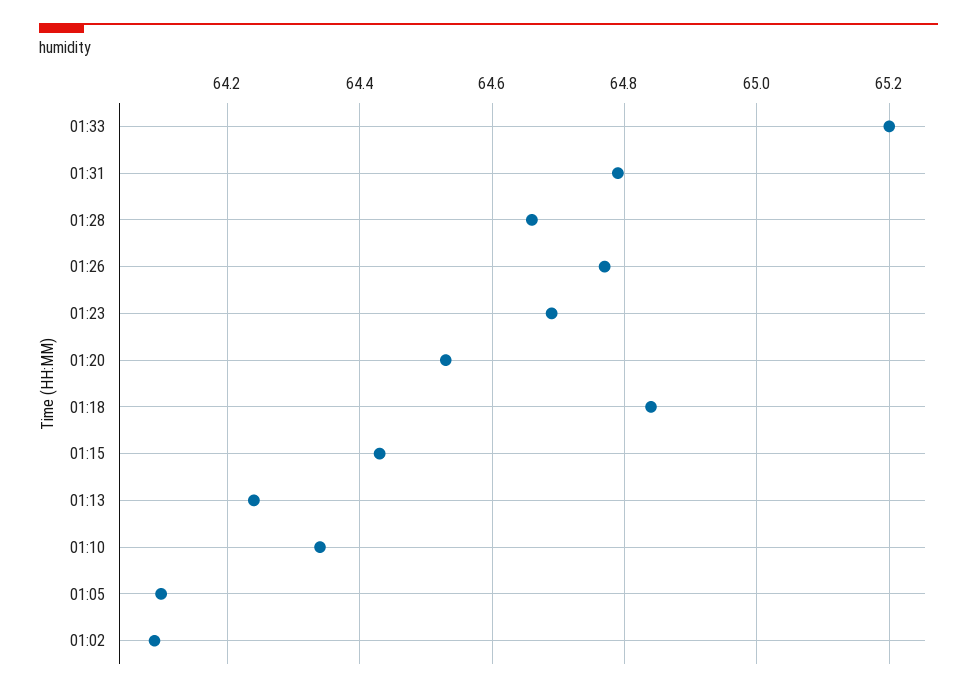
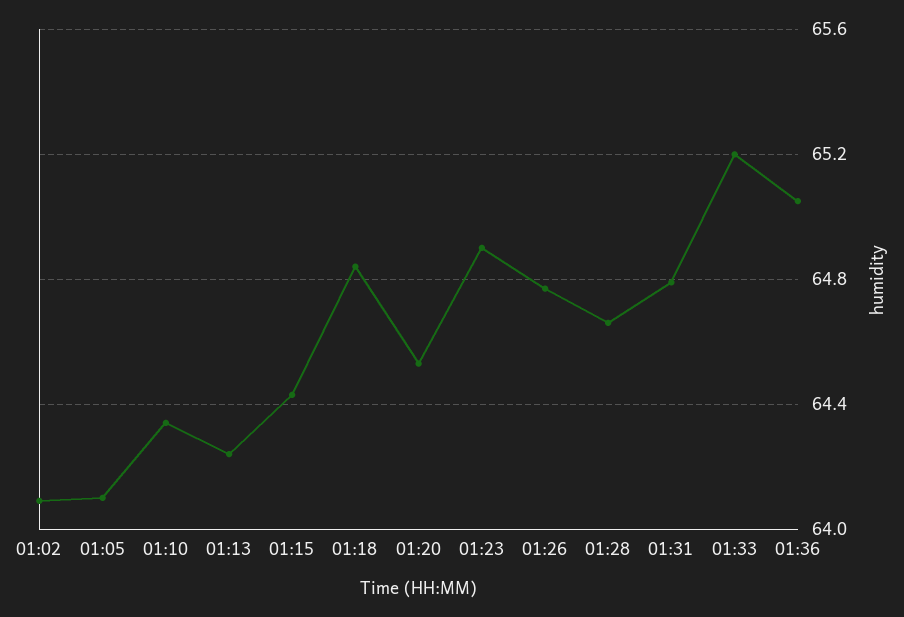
01:23: 64.7 -> 64.9
01:36: none -> 65.05

